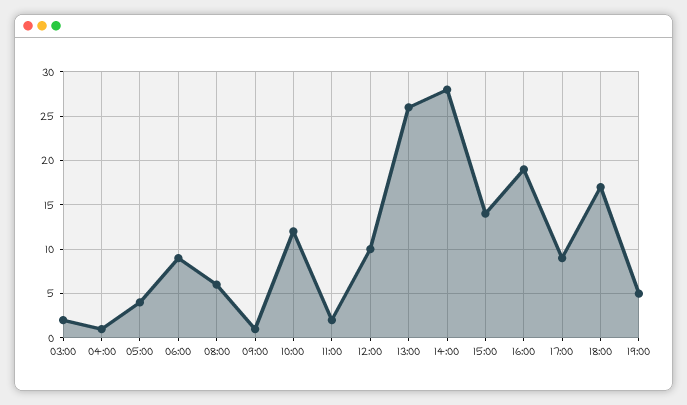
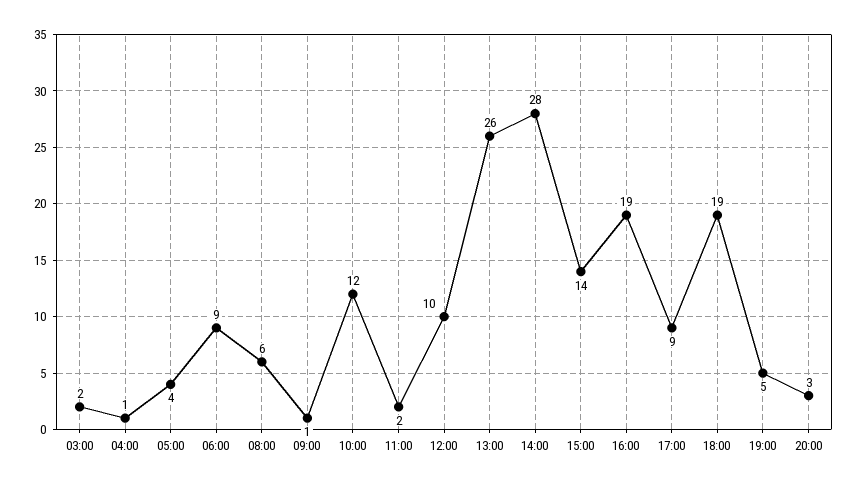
18:00: 17 -> 19
20:00: none -> 3

